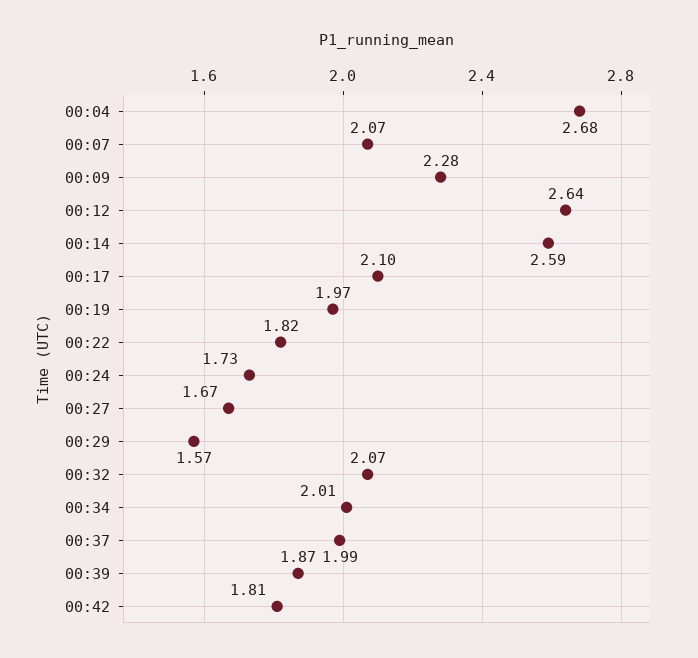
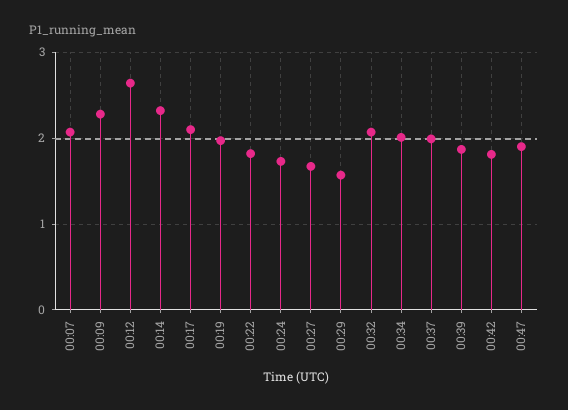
00:04: 2.68 -> none
00:14: 2.59 -> 2.3
00:47: none -> 1.9

